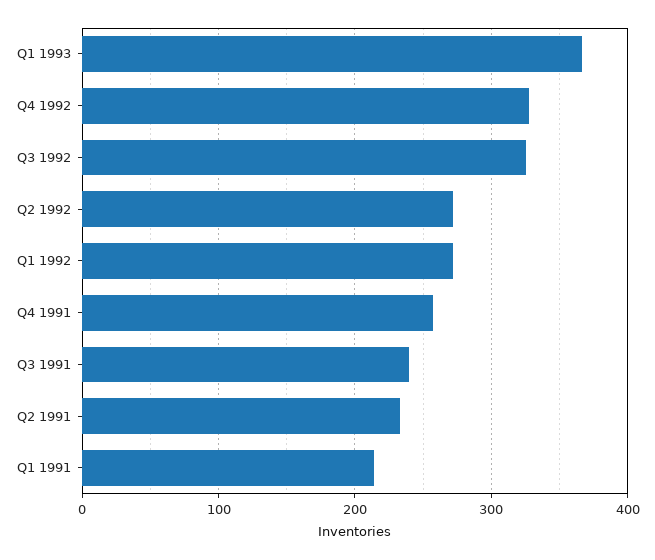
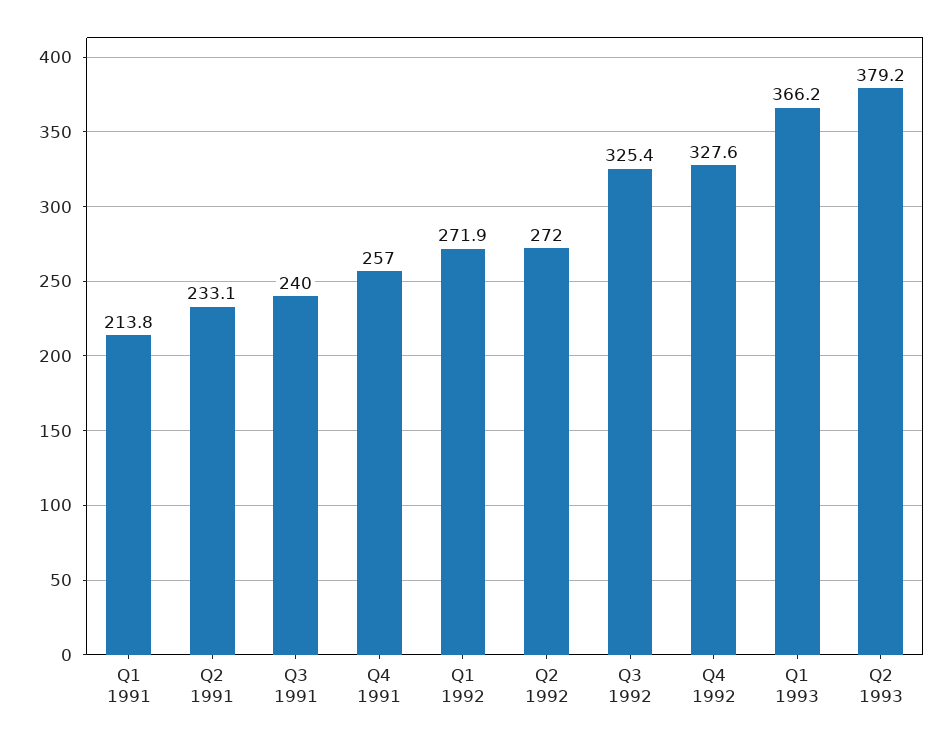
Q2 1993: none -> 379.2

